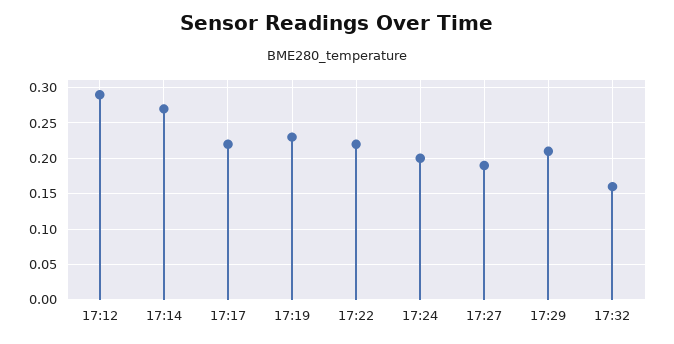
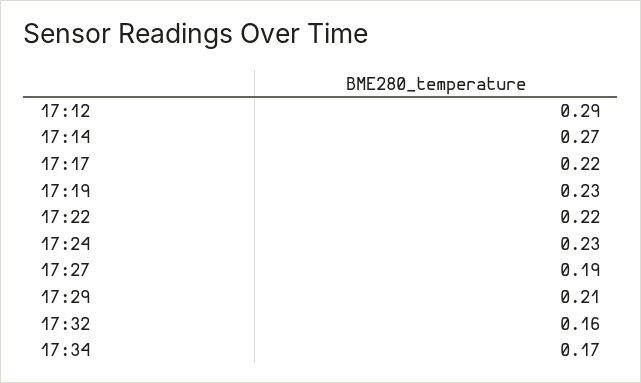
17:24: 0.2 -> 0.23
17:34: none -> 0.17

